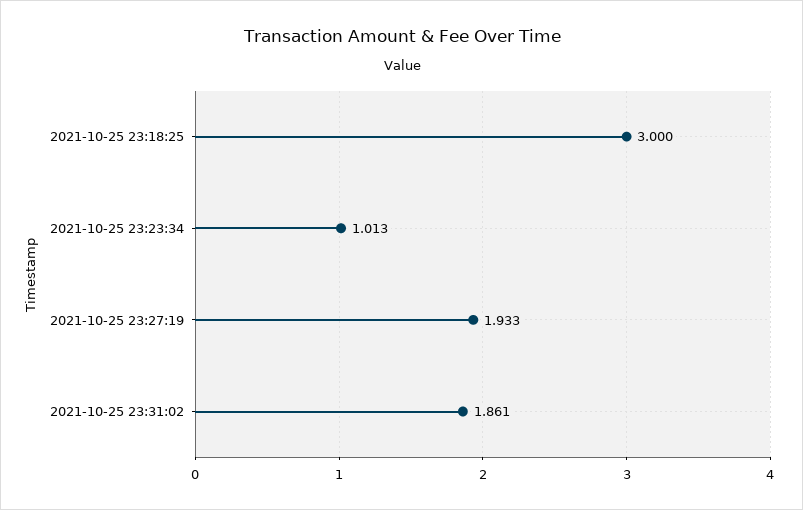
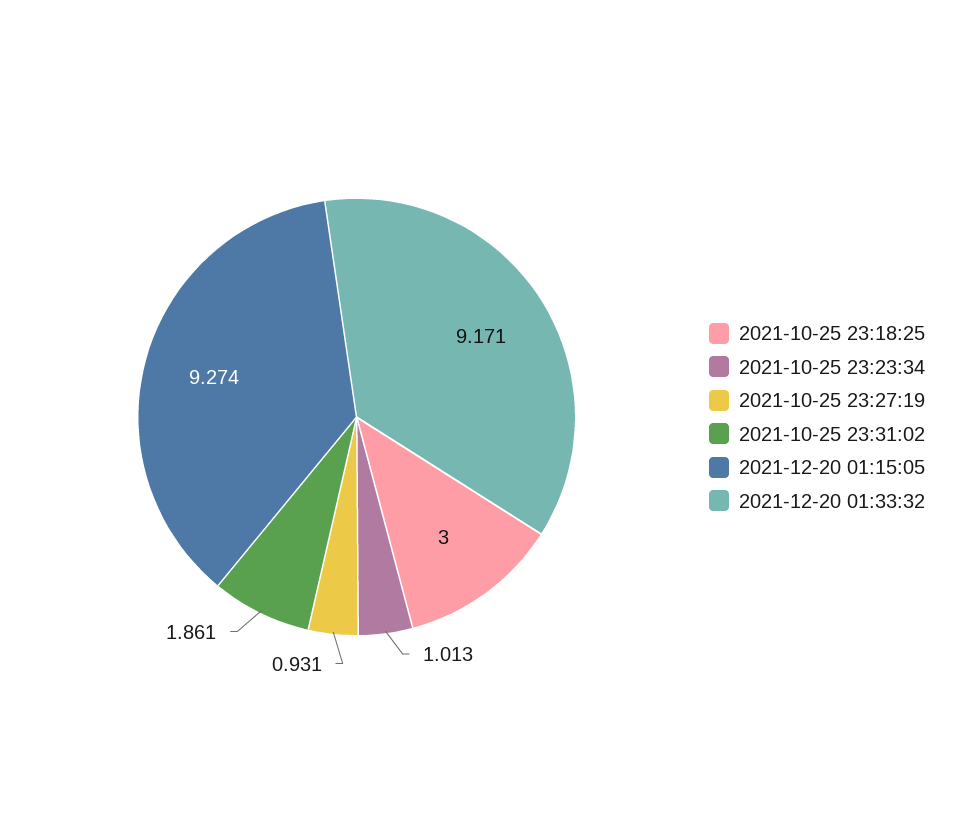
2021-10-25 23:27:19: 1.933 -> 0.931
2021-12-20 01:15:05: none -> 9.274
2021-12-20 01:33:32: none -> 9.171

